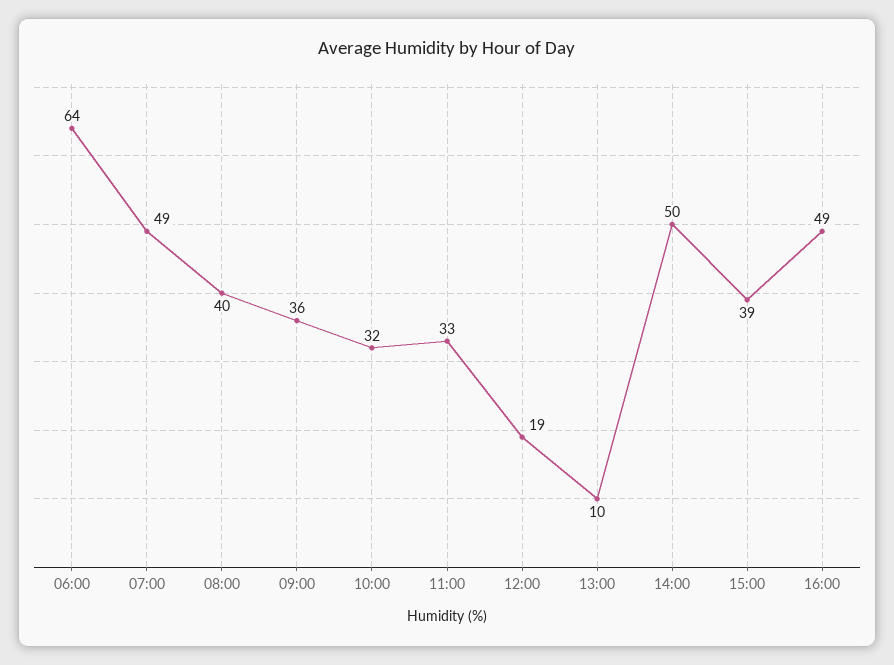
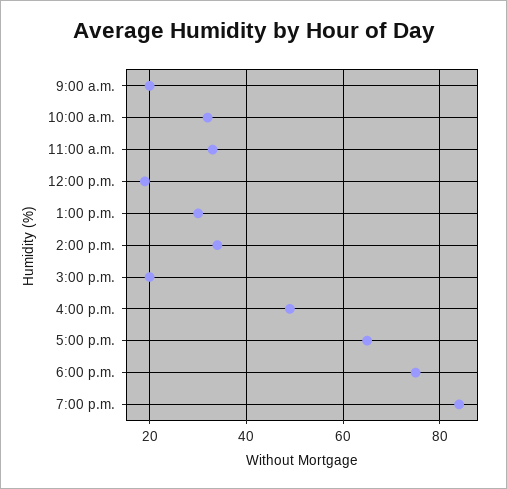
06:00: 64 -> none
07:00: 49 -> none
08:00: 40 -> none
09:00: 36 -> 20
13:00: 10 -> 30
14:00: 50 -> 35
15:00: 39 -> 20
5:00 p.m.: none -> 65
6:00 p.m.: none -> 75
7:00 p.m.: none -> 85

